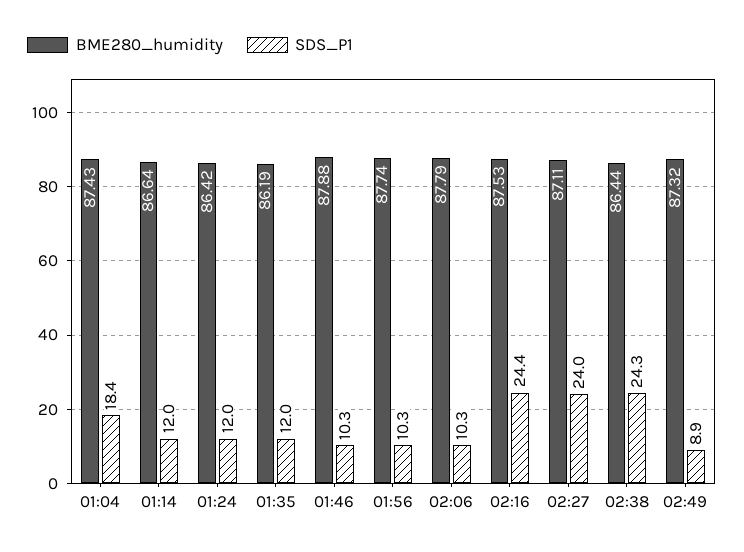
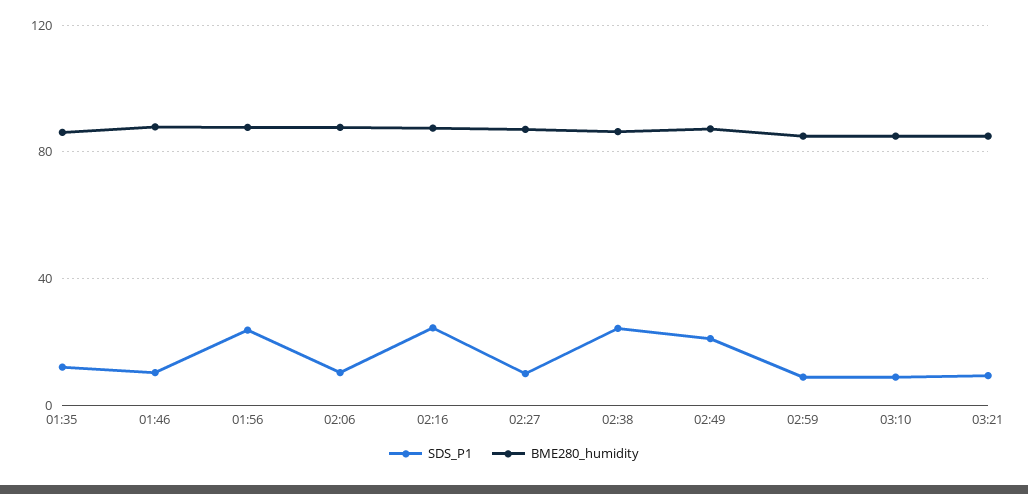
BME280_humidity, 01:04: 87.43 -> none
SDS_P1, 01:04: 18.4 -> none
BME280_humidity, 01:14: 86.64 -> none
SDS_P1, 01:14: 12 -> none
BME280_humidity, 01:24: 86.42 -> none
SDS_P1, 01:24: 12 -> none
SDS_P1, 01:56: 10.3 -> 25
SDS_P1, 02:27: 24 -> 10
SDS_P1, 02:49: 8.9 -> 20
SDS_P1, 02:59: none -> 10
BME280_humidity, 02:59: none -> 85
SDS_P1, 03:10: none -> 10
BME280_humidity, 03:10: none -> 85
SDS_P1, 03:21: none -> 10
BME280_humidity, 03:21: none -> 85

